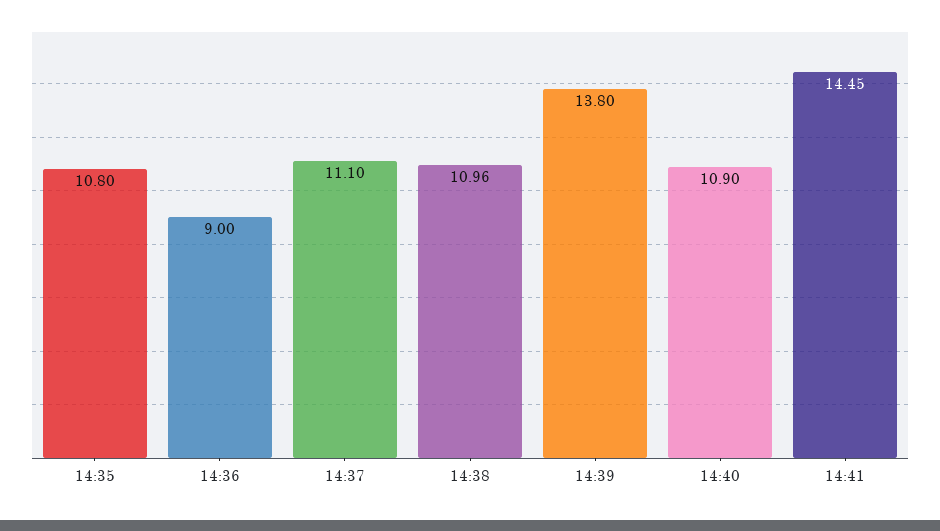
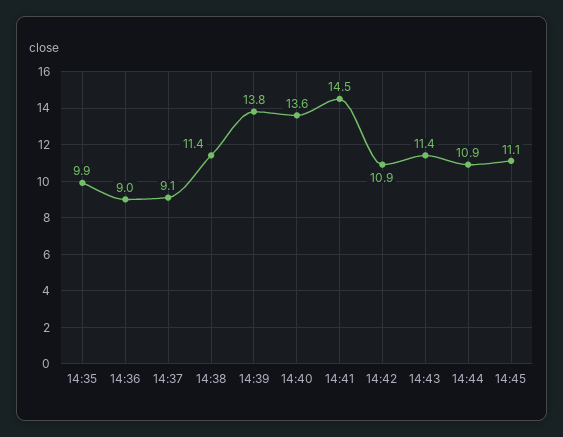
14:35: 10.8 -> 9.9
14:37: 11.1 -> 9.1
14:38: 10.96 -> 11.4
14:40: 10.9 -> 13.6
14:42: none -> 10.9
14:43: none -> 11.4
14:44: none -> 10.9
14:45: none -> 11.1

